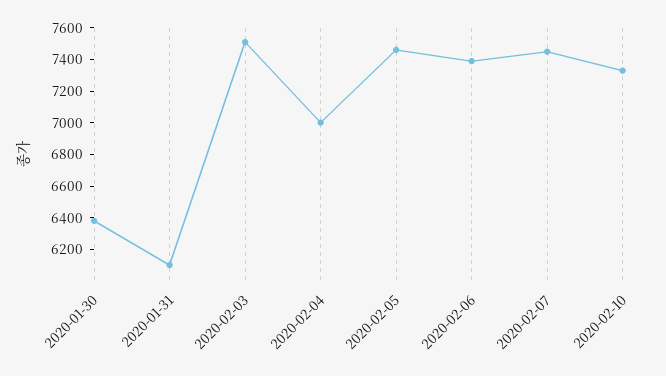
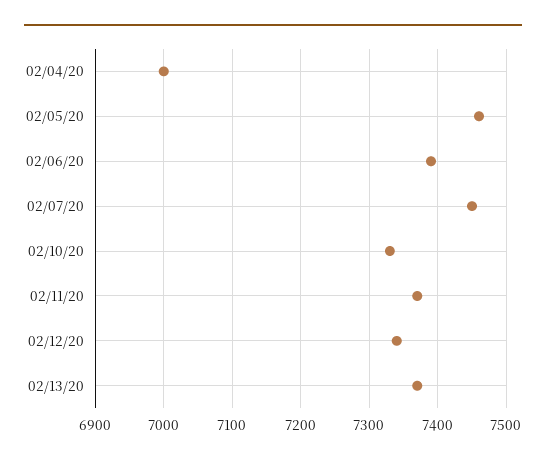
2020-01-30: 6400 -> none
2020-01-31: 6100 -> none
2020-02-03: 7500 -> none
02/11/20: none -> 7370
02/12/20: none -> 7340
02/13/20: none -> 7370

